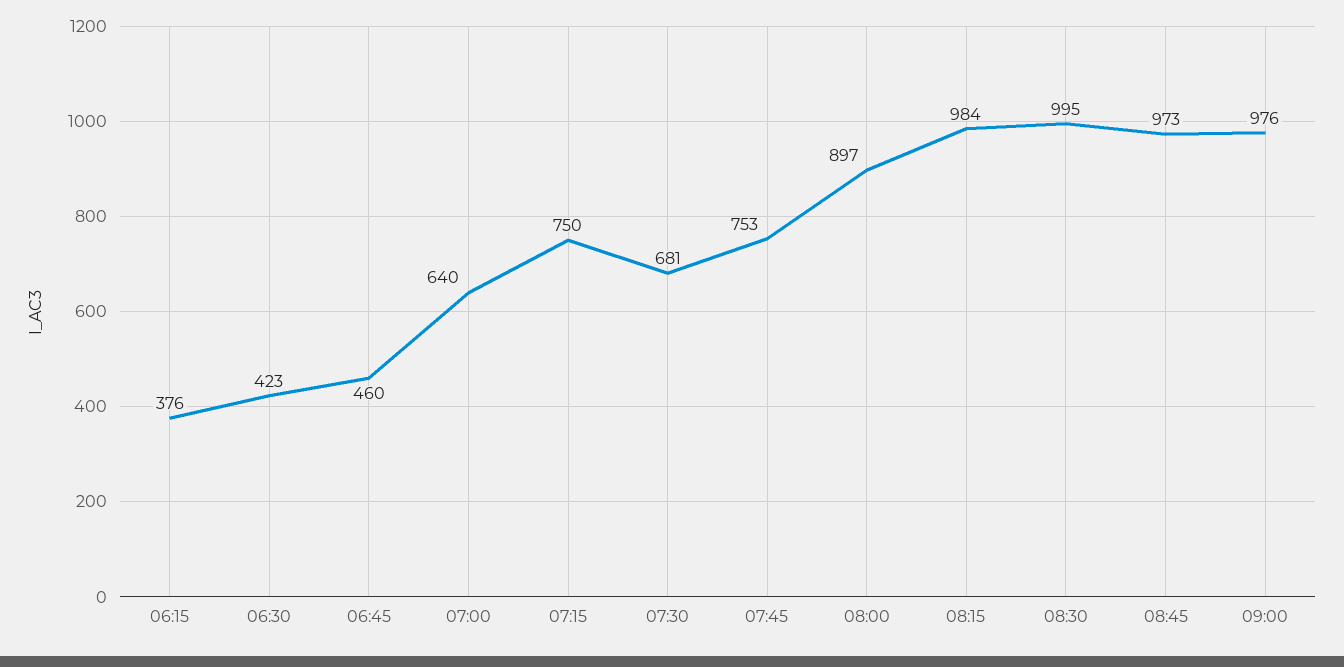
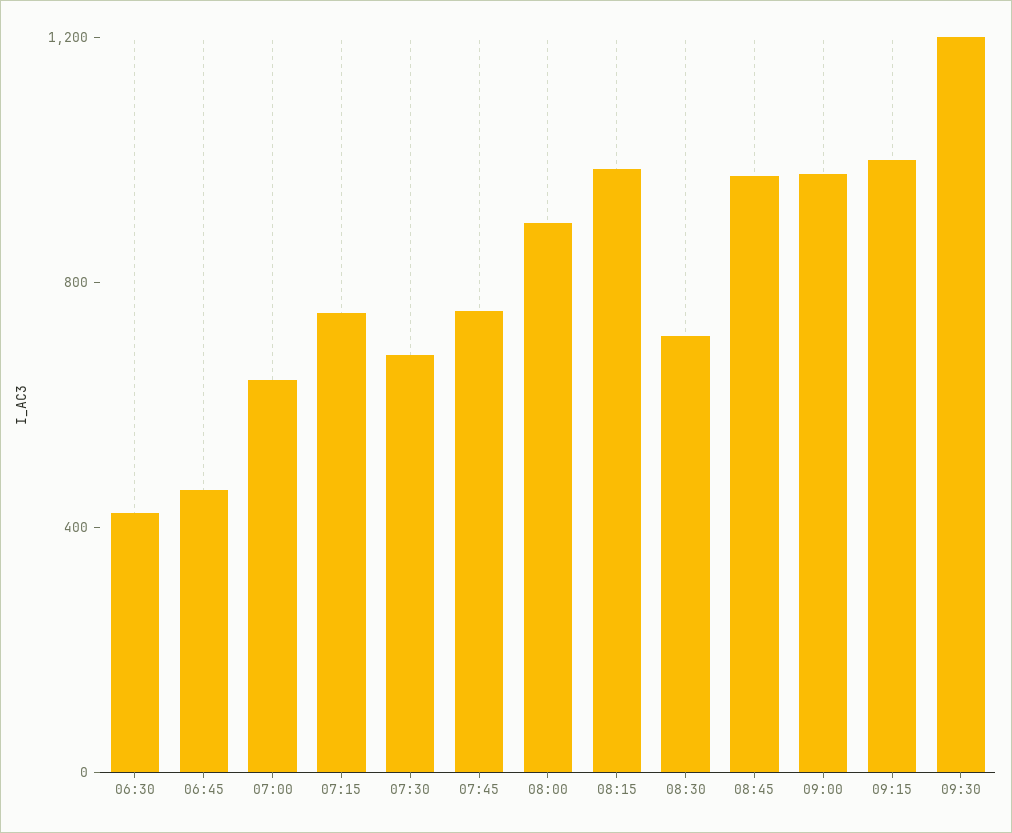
06:15: 376 -> none
08:30: 995 -> 700
09:15: none -> 1000
09:30: none -> 1200

